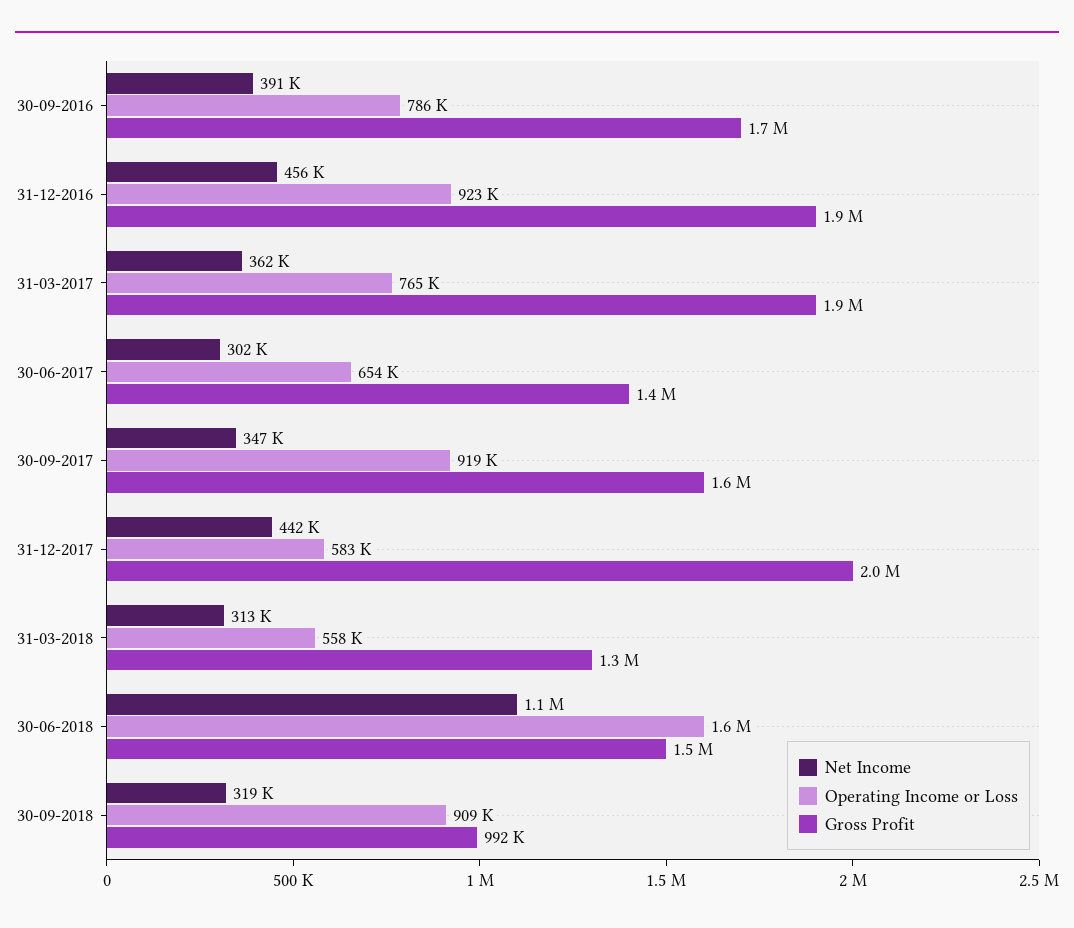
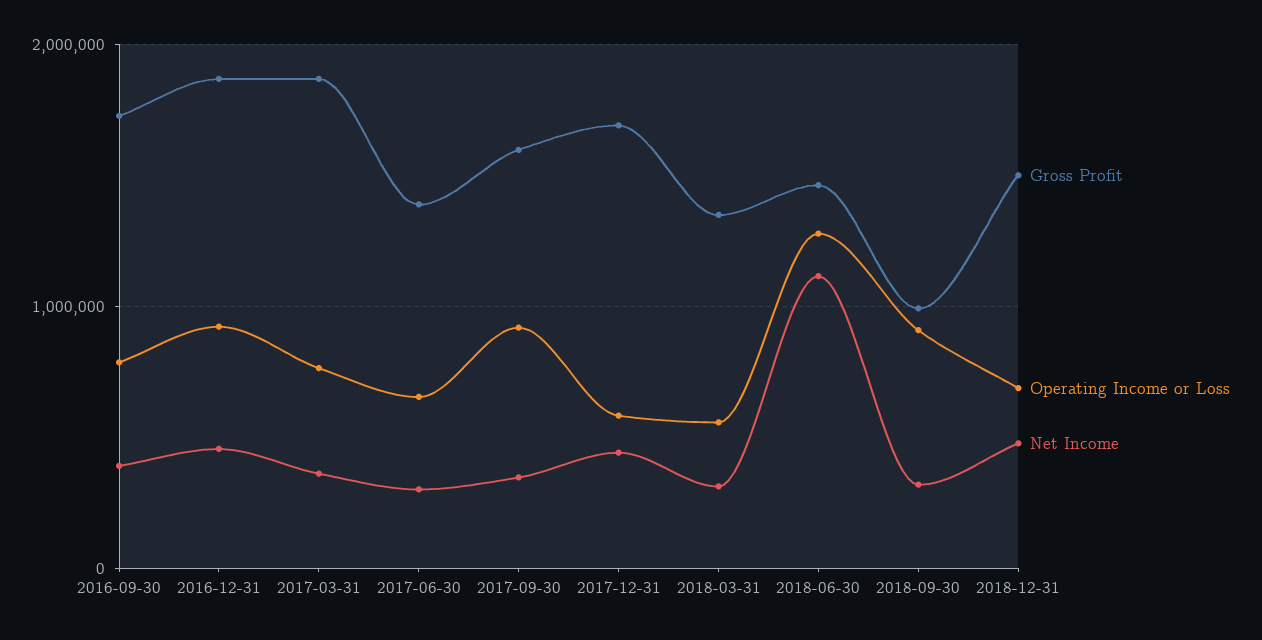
Gross Profit, 31-12-2017: 2000000 -> 1700000
Operating Income or Loss, 30-06-2018: 1600000 -> 1300000
Gross Profit, 2018-12-31: none -> 1500000
Operating Income or Loss, 2018-12-31: none -> 700000
Net Income, 2018-12-31: none -> 500000

